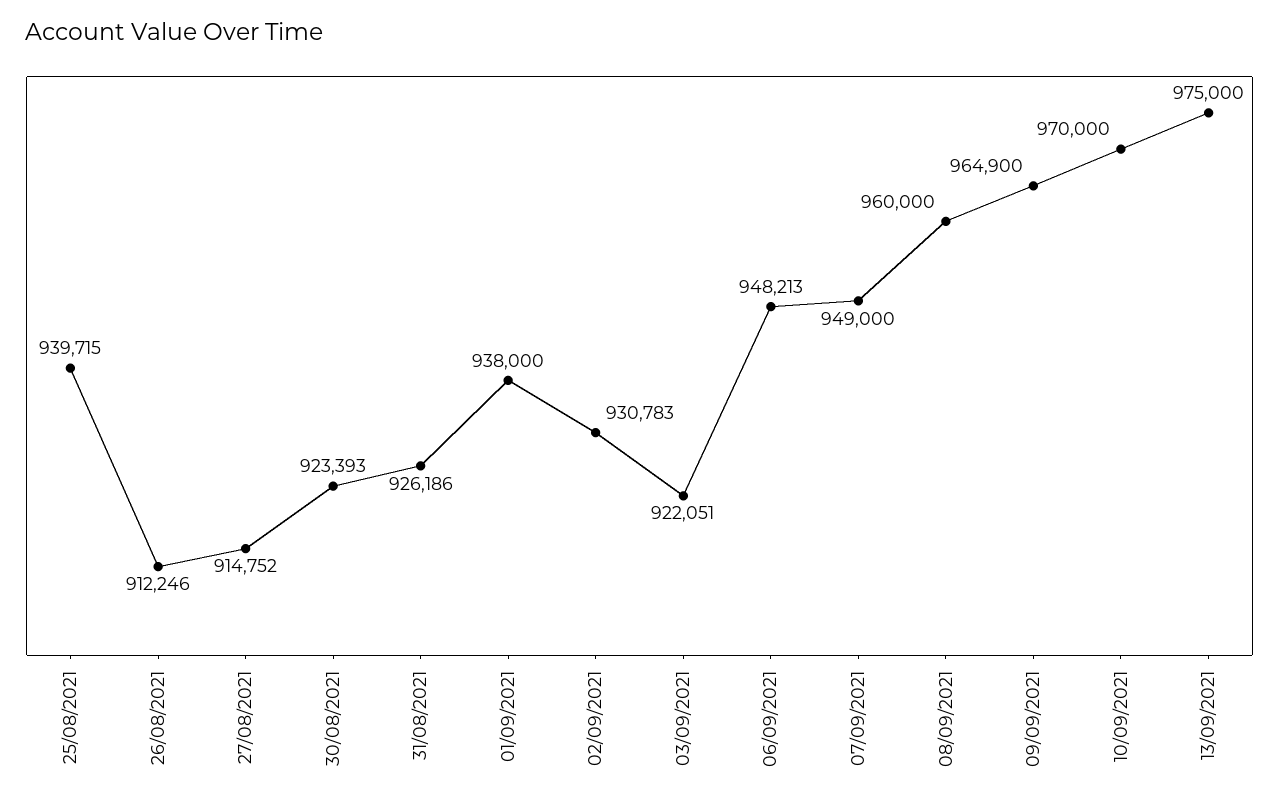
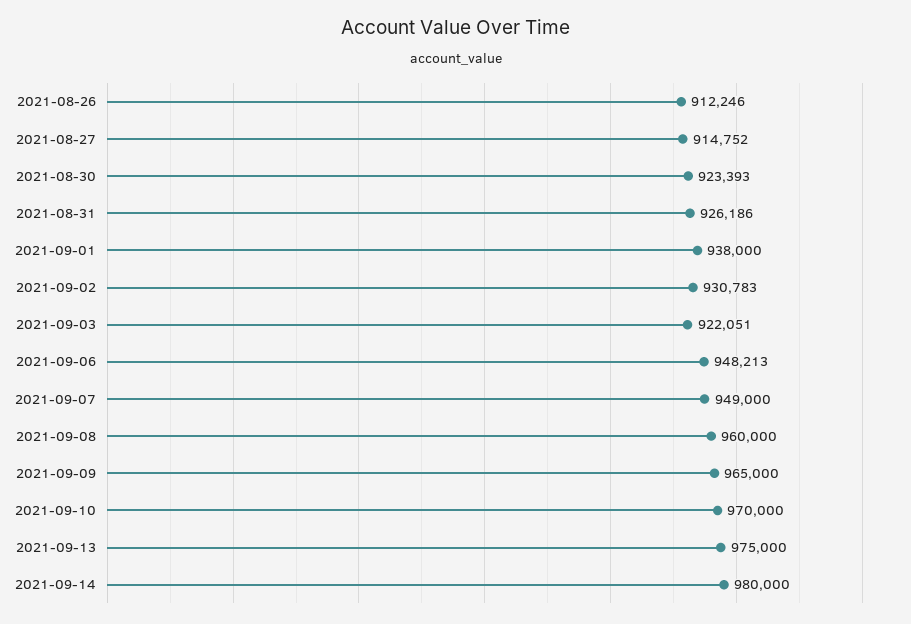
25/08/2021: 939715 -> none
09/09/2021: 964900 -> 965000
2021-09-14: none -> 980000

